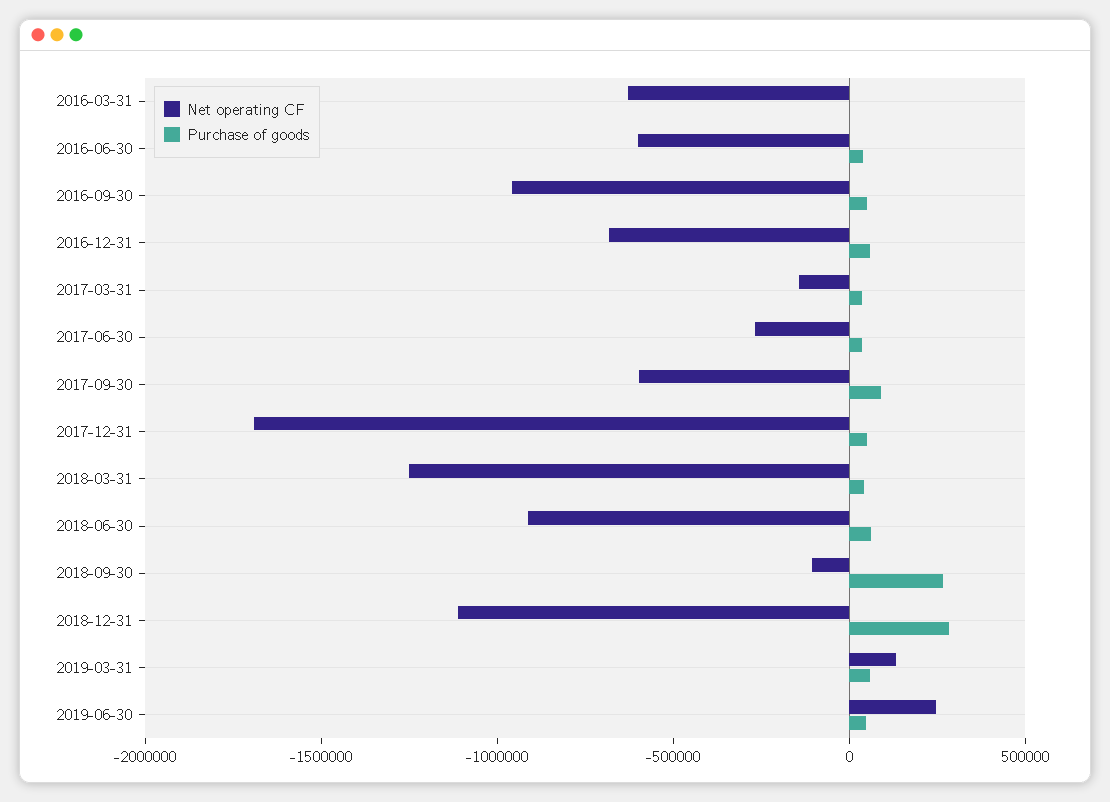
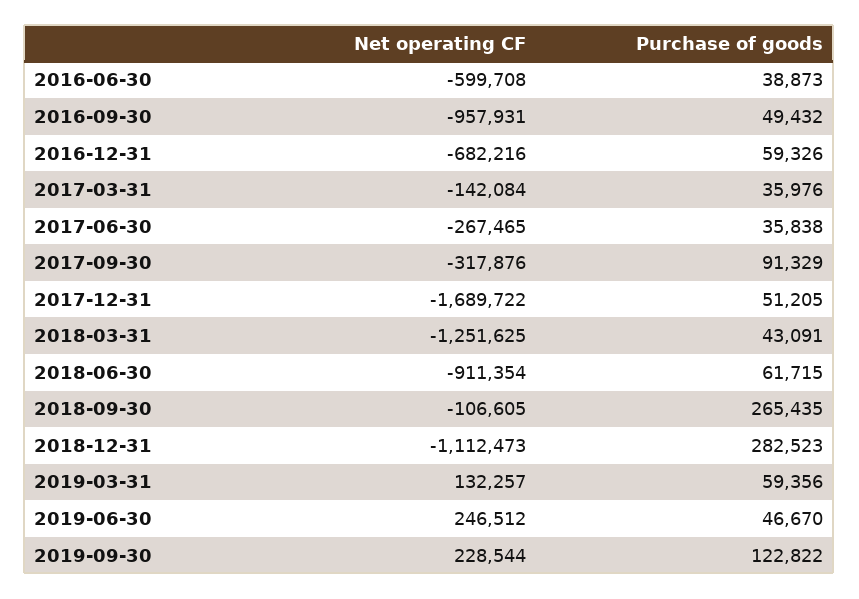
Net operating CF, 2016-03-31: -600000 -> none
Purchase of goods, 2016-03-31: 0 -> none
Net operating CF, 2017-09-30: -600000 -> -317876
Net operating CF, 2019-09-30: none -> 228544
Purchase of goods, 2019-09-30: none -> 122822

